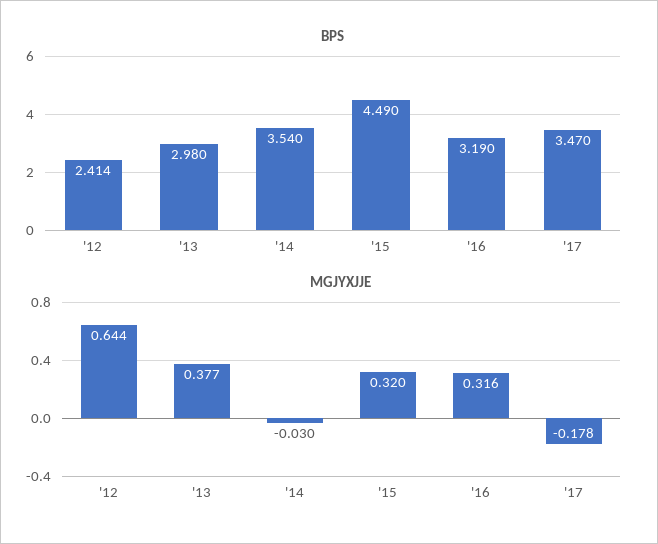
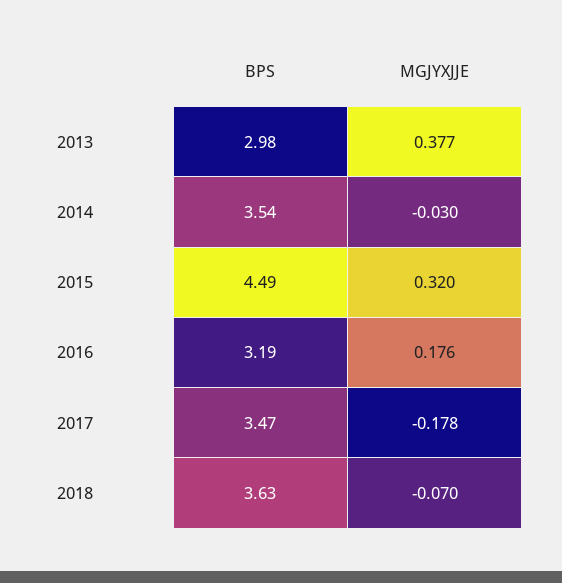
BPS, '12: 2.414 -> none
MGJYXJJE, '12: 0.644 -> none
MGJYXJJE, '16: 0.316 -> 0.176
BPS, 2018: none -> 3.63
MGJYXJJE, 2018: none -> -0.07

